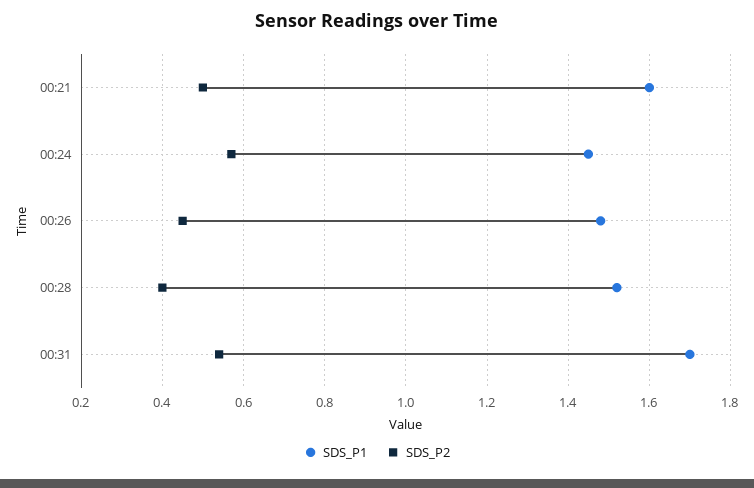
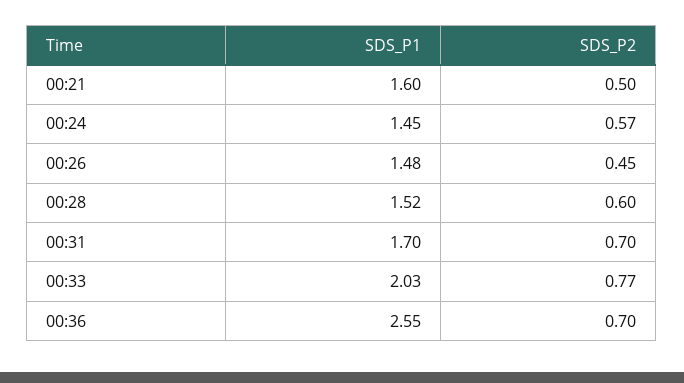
SDS_P2, 00:28: 0.4 -> 0.6
SDS_P2, 00:31: 0.55 -> 0.7
SDS_P1, 00:33: none -> 2.03
SDS_P2, 00:33: none -> 0.77
SDS_P1, 00:36: none -> 2.55
SDS_P2, 00:36: none -> 0.7

